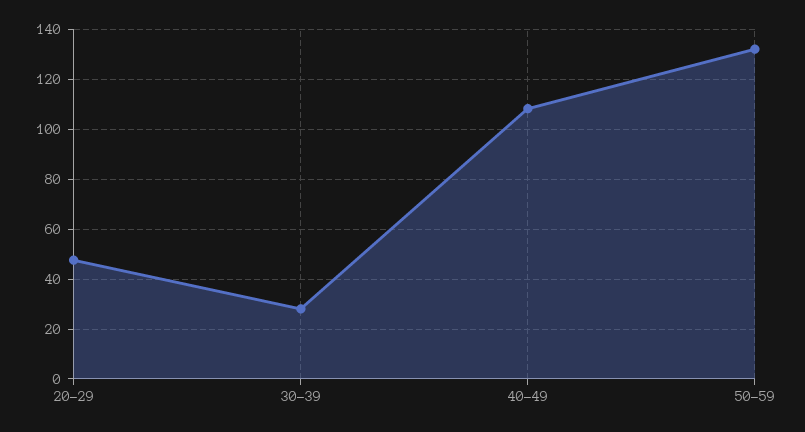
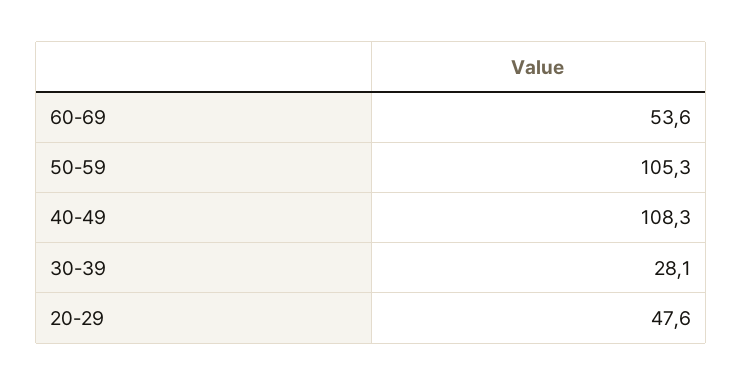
50-59: 132.5 -> 105.3
60-69: none -> 53.6

